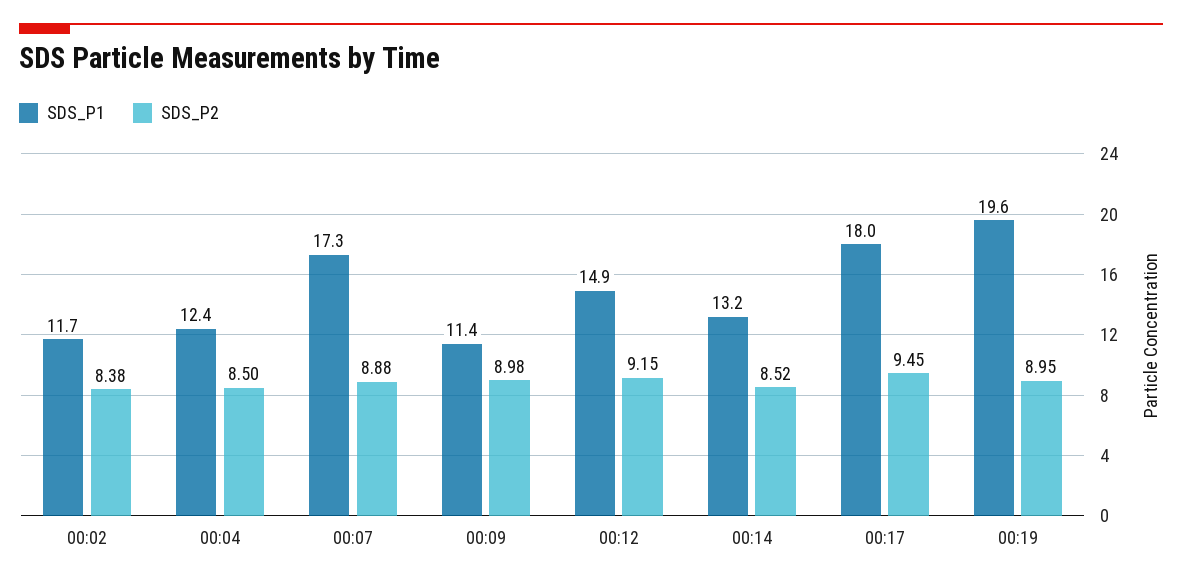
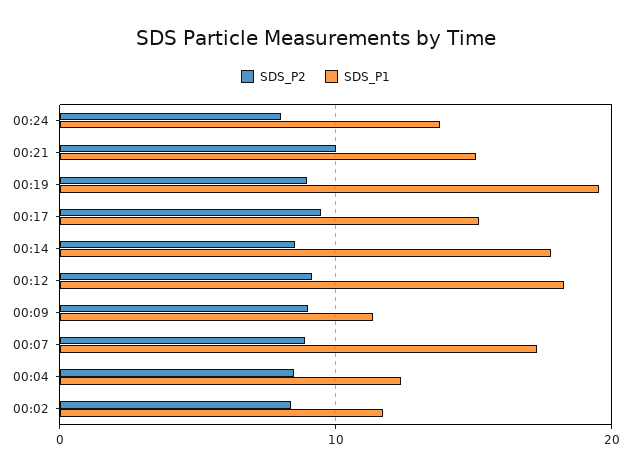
SDS_P1, 00:12: 14.9 -> 18
SDS_P1, 00:14: 13.2 -> 18
SDS_P1, 00:17: 18 -> 15
SDS_P2, 00:24: none -> 8
SDS_P1, 00:24: none -> 14
SDS_P2, 00:21: none -> 10
SDS_P1, 00:21: none -> 15

